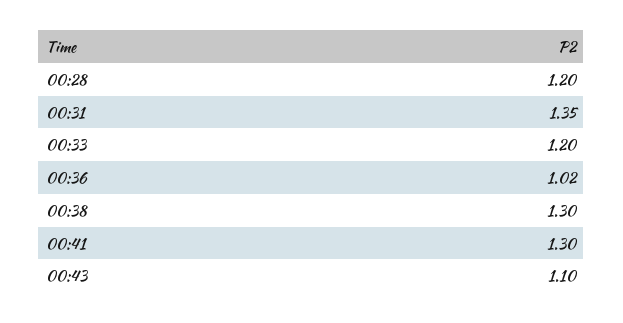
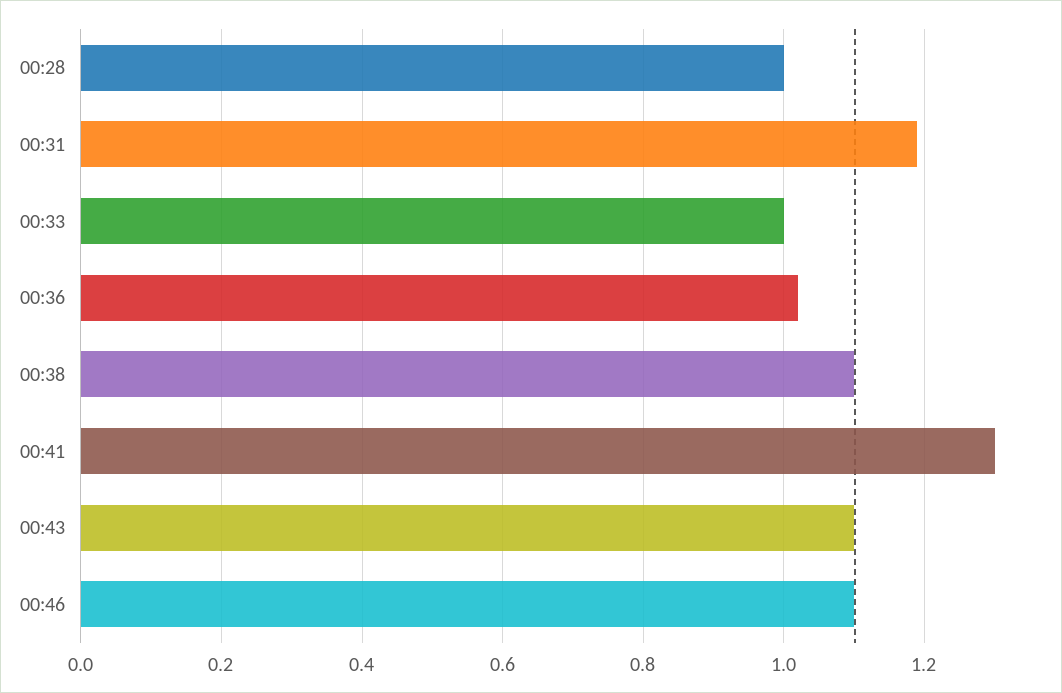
00:28: 1.2 -> 1
00:31: 1.35 -> 1.2
00:33: 1.2 -> 1
00:38: 1.3 -> 1.1
00:46: none -> 1.1

